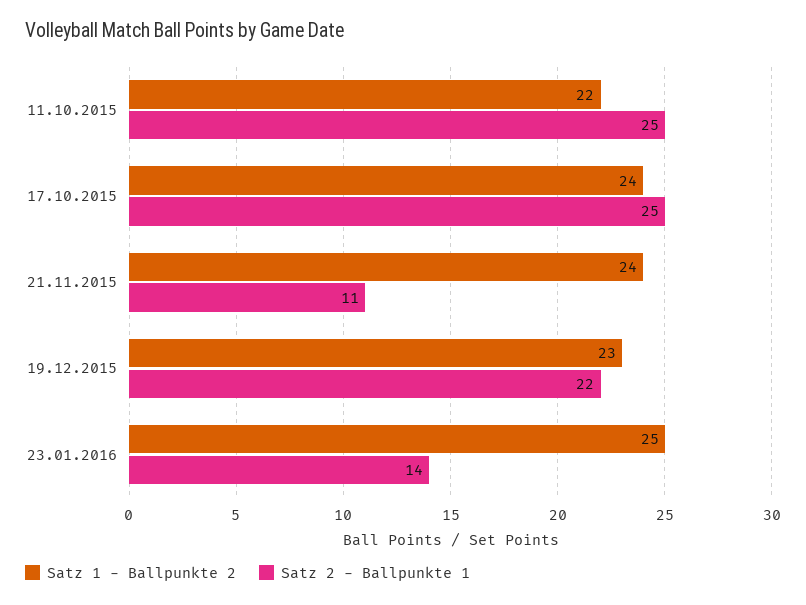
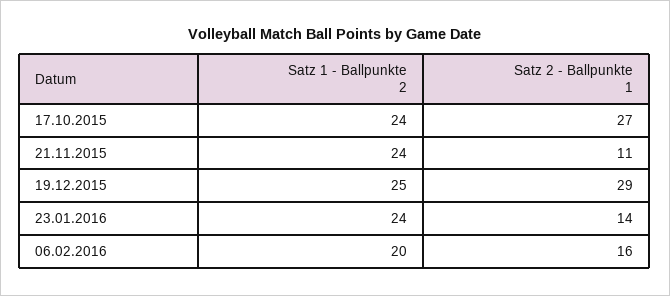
Satz 1 - Ballpunkte 2, 11.10.2015: 22 -> none
Satz 2 - Ballpunkte 1, 11.10.2015: 25 -> none
Satz 2 - Ballpunkte 1, 17.10.2015: 25 -> 27
Satz 1 - Ballpunkte 2, 19.12.2015: 23 -> 25
Satz 2 - Ballpunkte 1, 19.12.2015: 22 -> 29
Satz 1 - Ballpunkte 2, 23.01.2016: 25 -> 24
Satz 1 - Ballpunkte 2, 06.02.2016: none -> 20
Satz 2 - Ballpunkte 1, 06.02.2016: none -> 16

